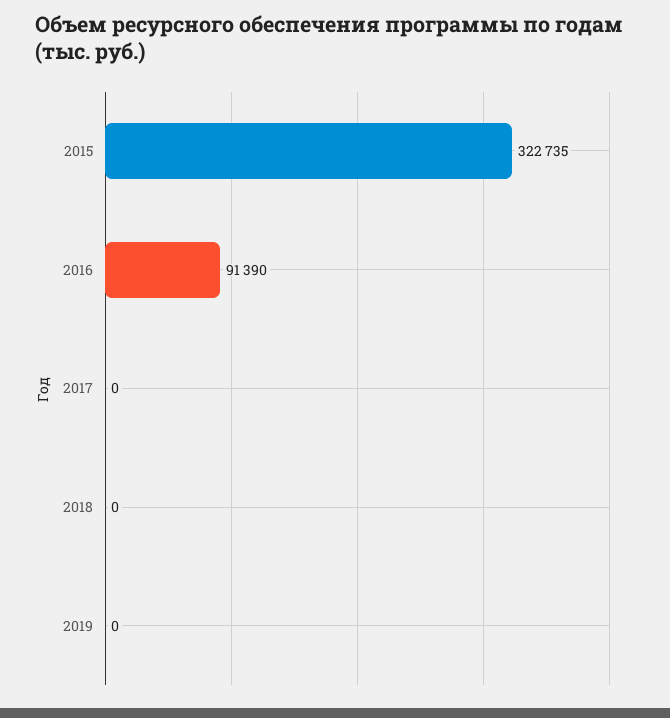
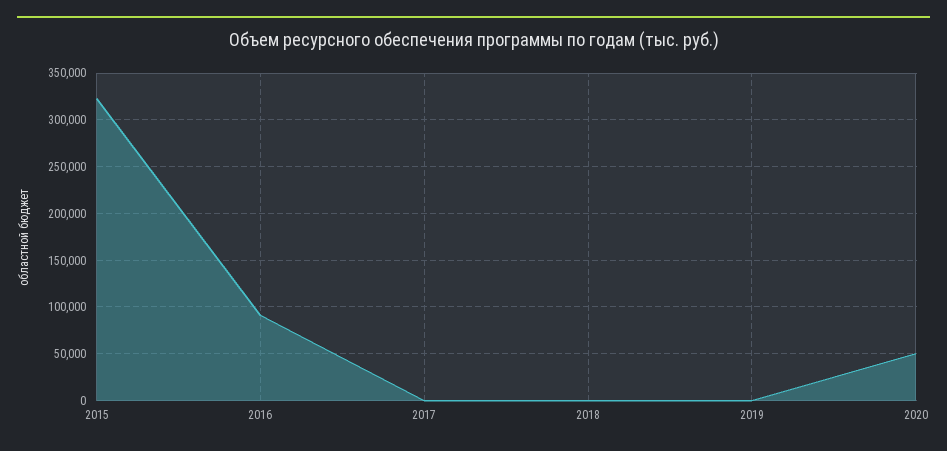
2020: none -> 50000

